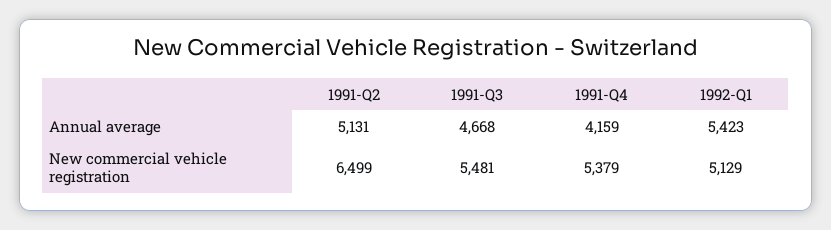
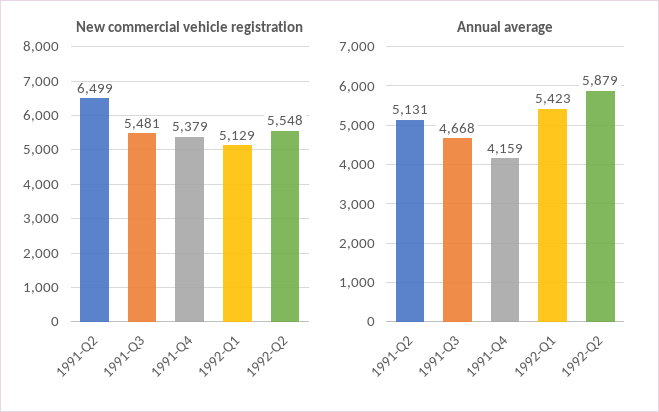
New commercial vehicle registration, 1992-Q2: none -> 5548
Annual average, 1992-Q2: none -> 5879

